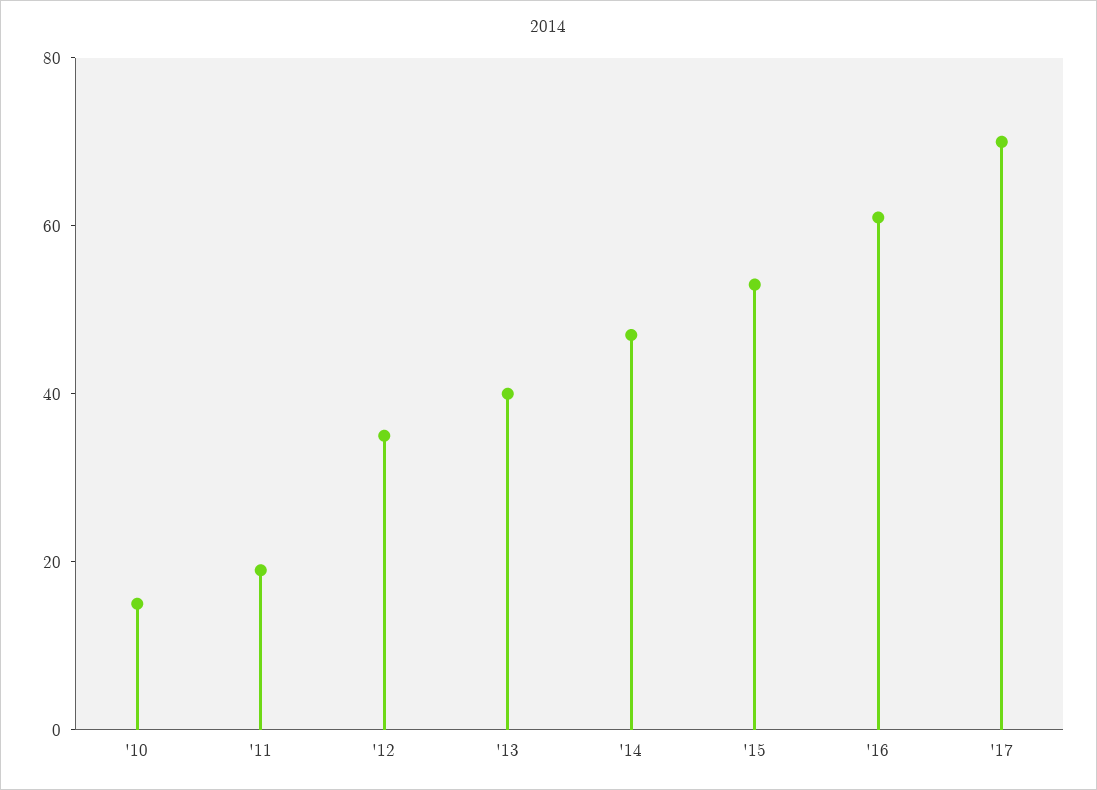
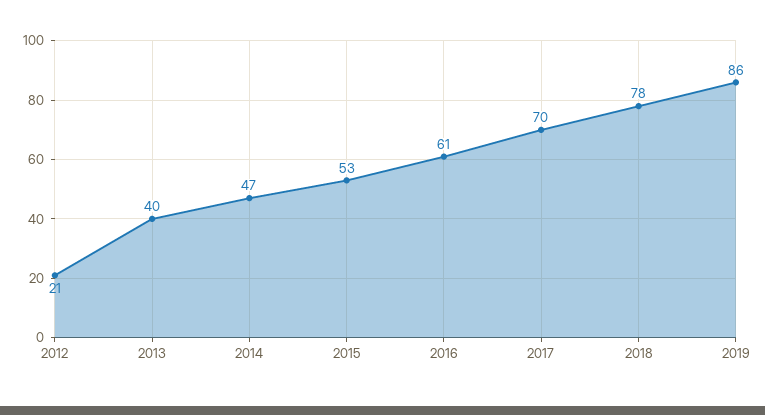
'10: 15 -> none
'11: 20 -> none
'12: 35 -> 21
2018: none -> 78
2019: none -> 86

